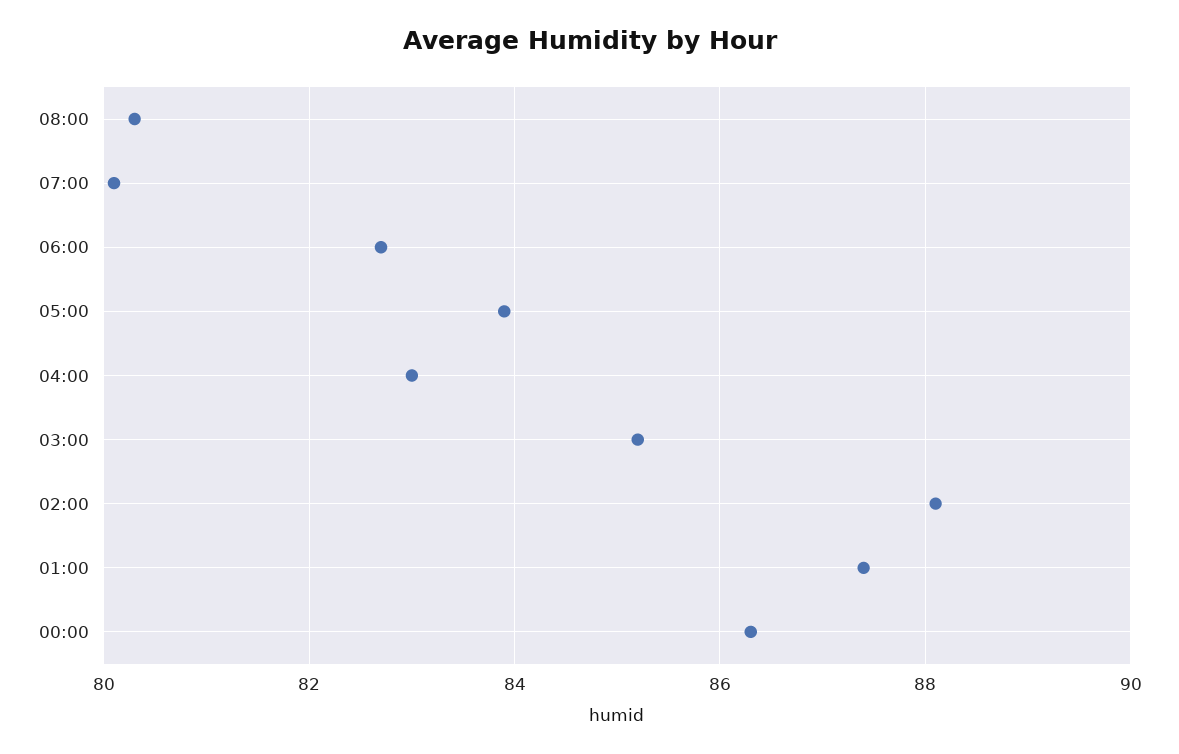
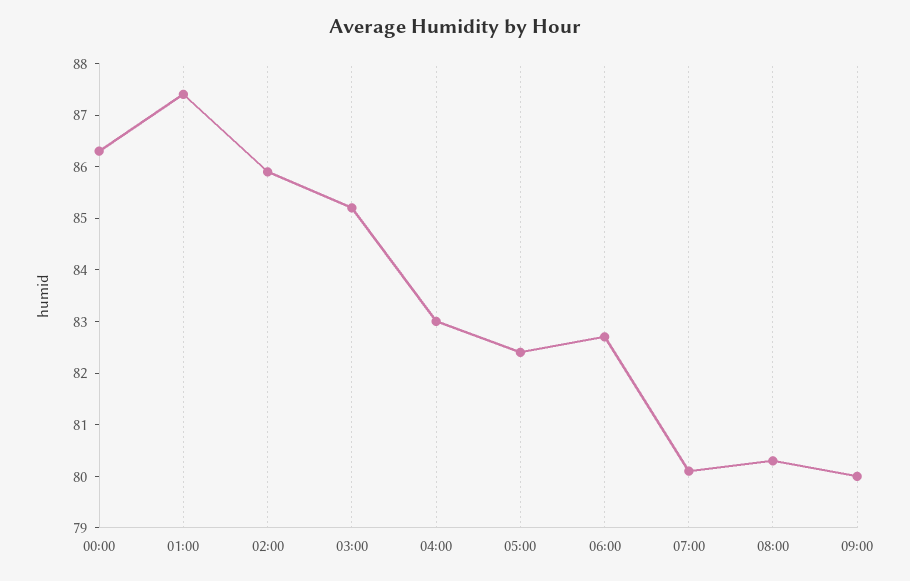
05:00: 84 -> 82.5
02:00: 88 -> 86
09:00: none -> 80

